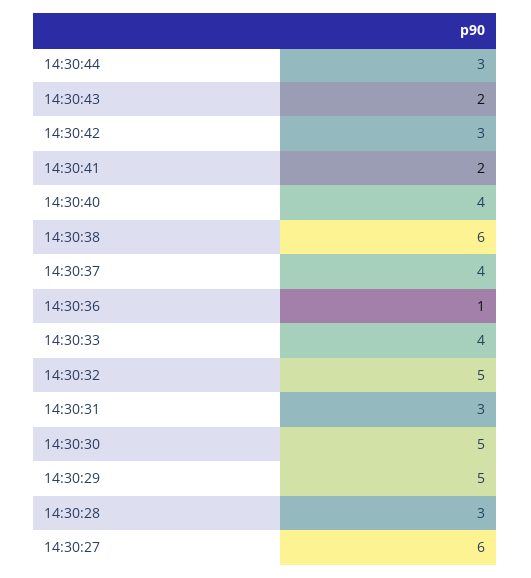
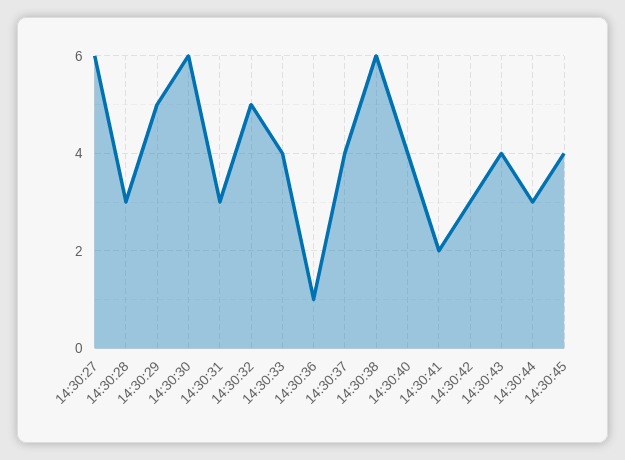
14:30:43: 2 -> 4
14:30:30: 5 -> 6
14:30:45: none -> 4

